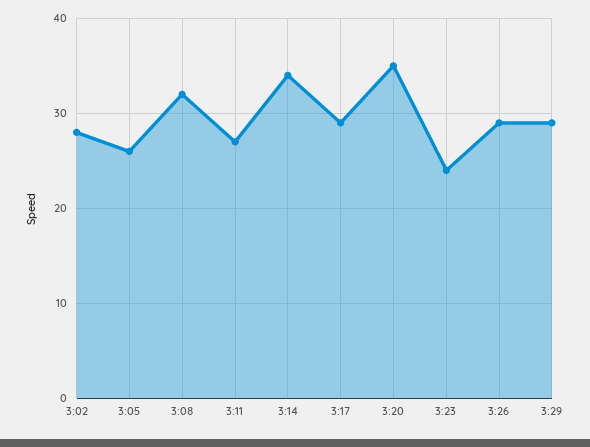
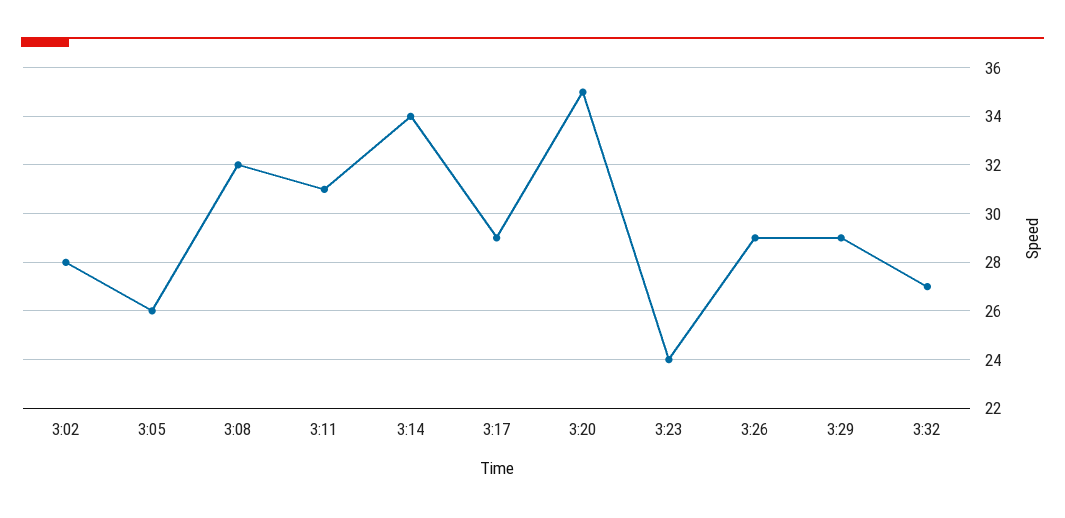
3:11: 27 -> 31
3:32: none -> 27

